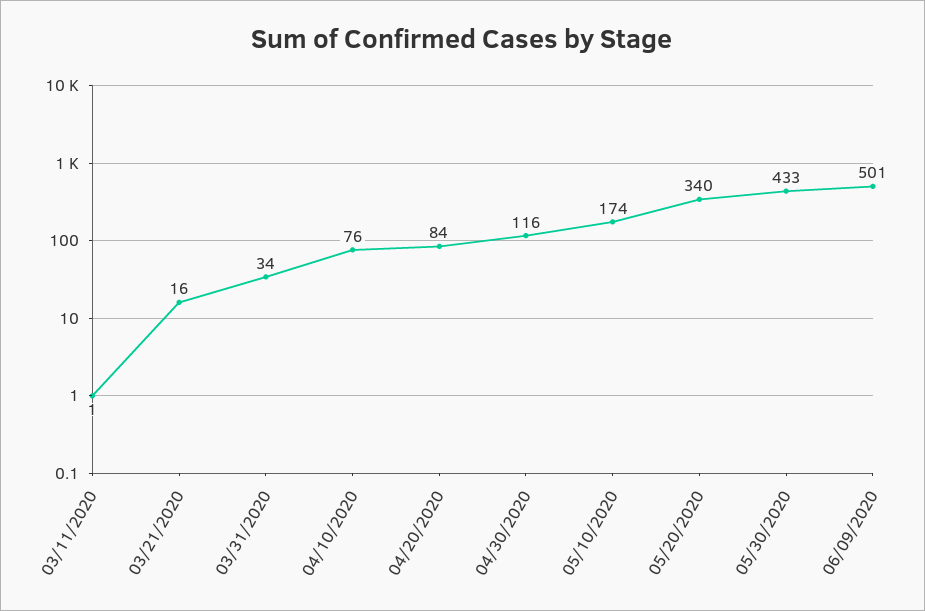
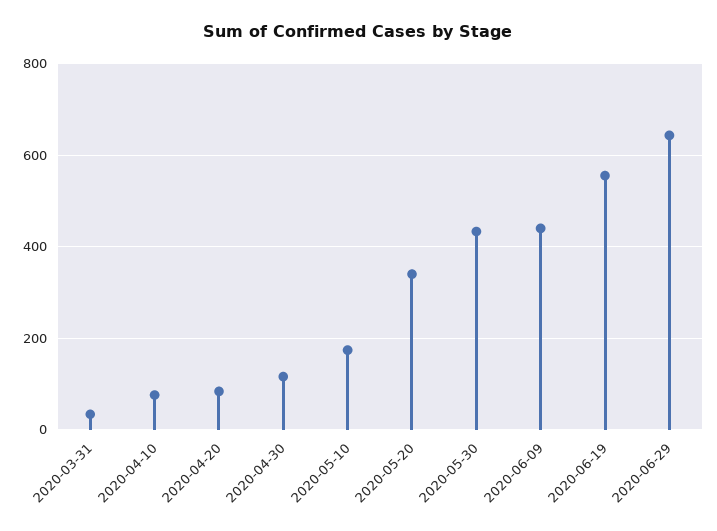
03/11/2020: 1 -> none
03/21/2020: 16 -> none
06/09/2020: 501 -> 440
2020-06-19: none -> 560
2020-06-29: none -> 640

